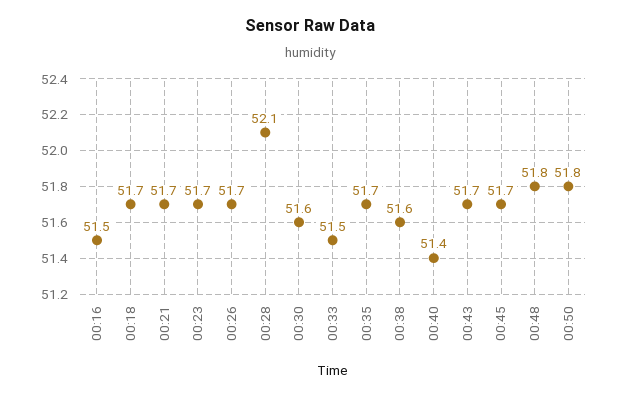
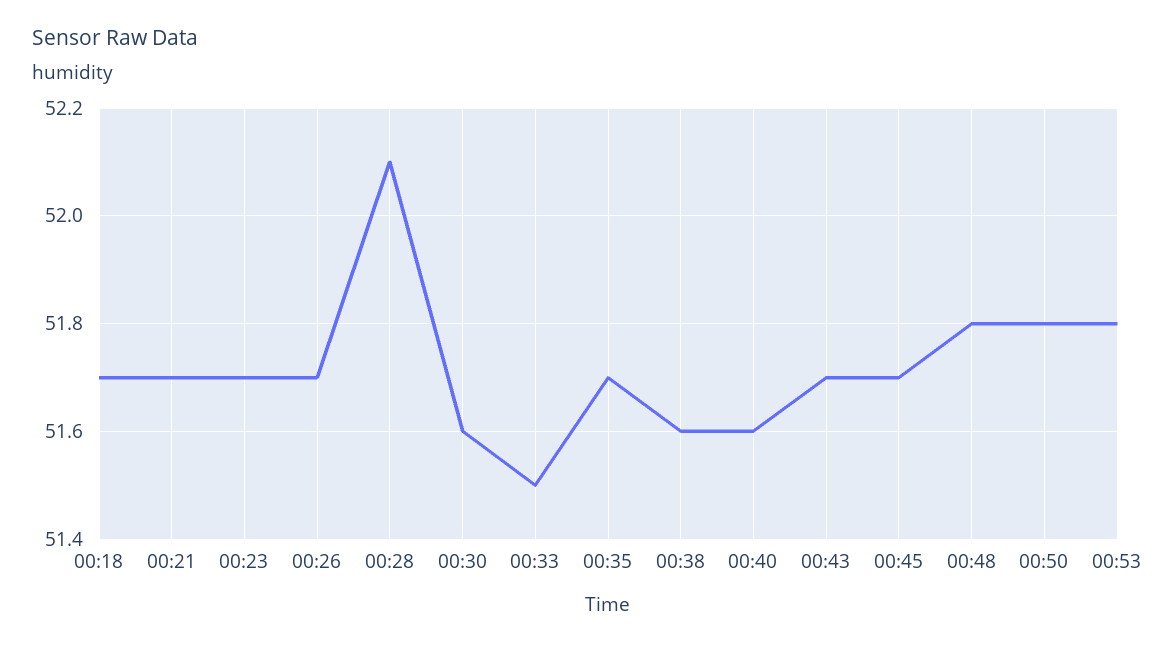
00:16: 51.5 -> none
00:40: 51.4 -> 51.6
00:53: none -> 51.8

